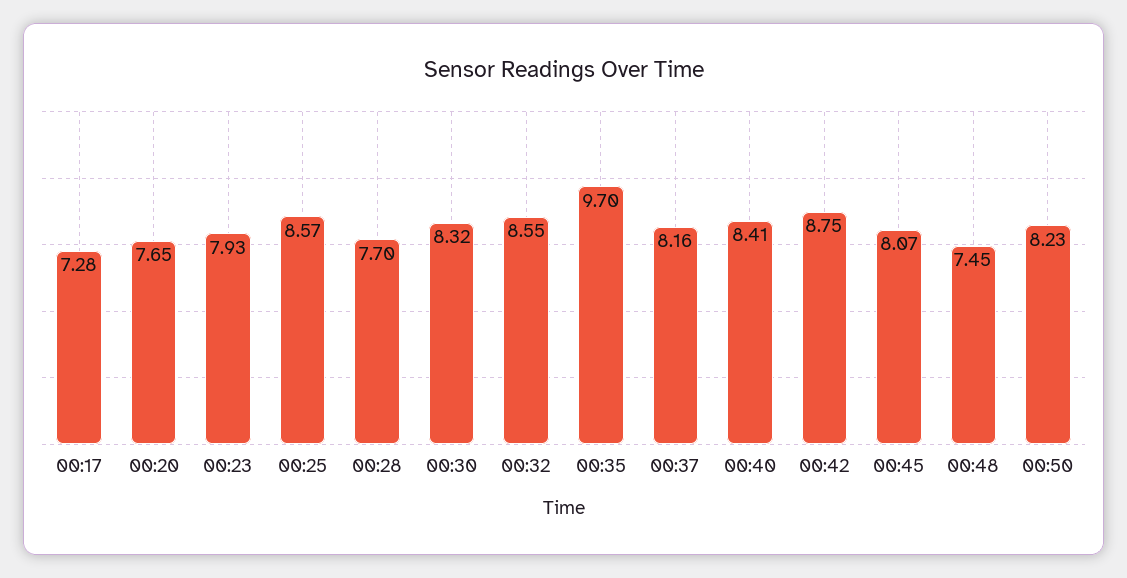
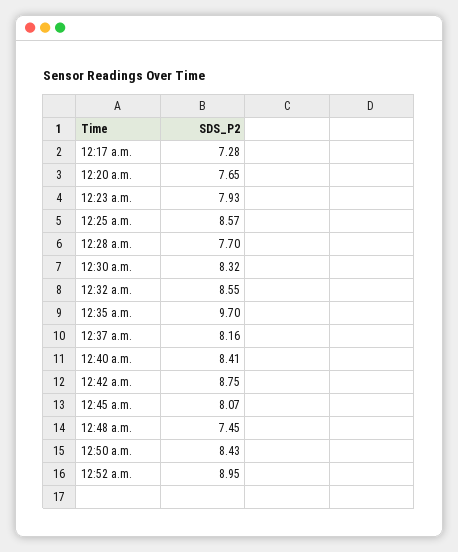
00:50: 8.23 -> 8.43
12:52 a.m.: none -> 8.95

